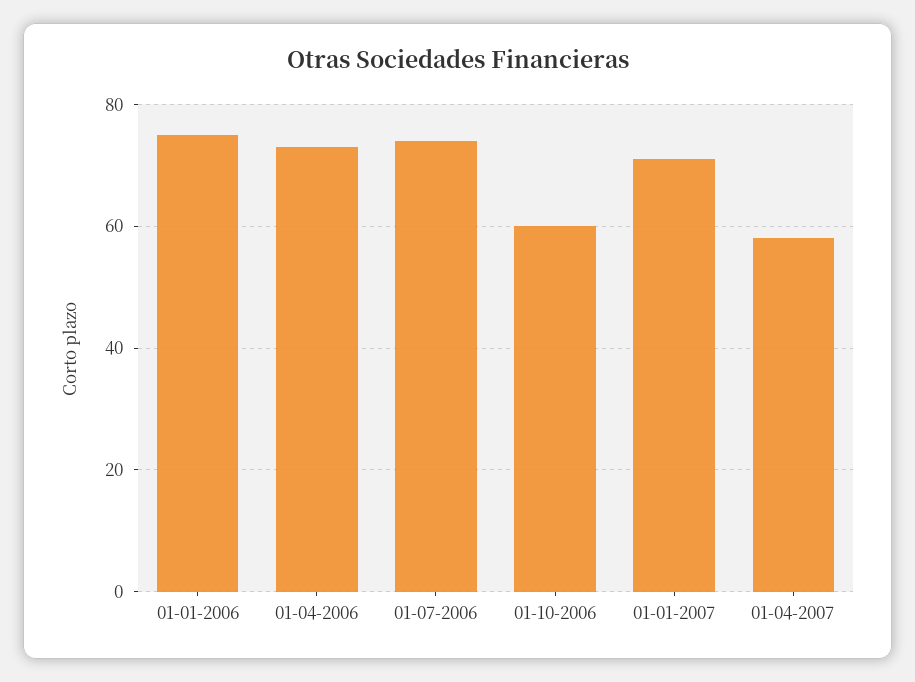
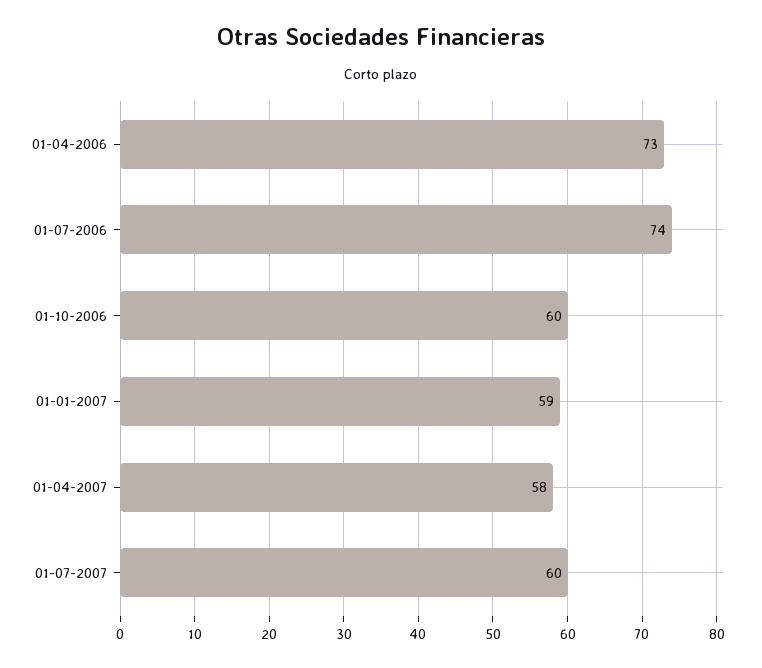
01-01-2006: 75 -> none
01-01-2007: 70 -> 59
01-07-2007: none -> 60

